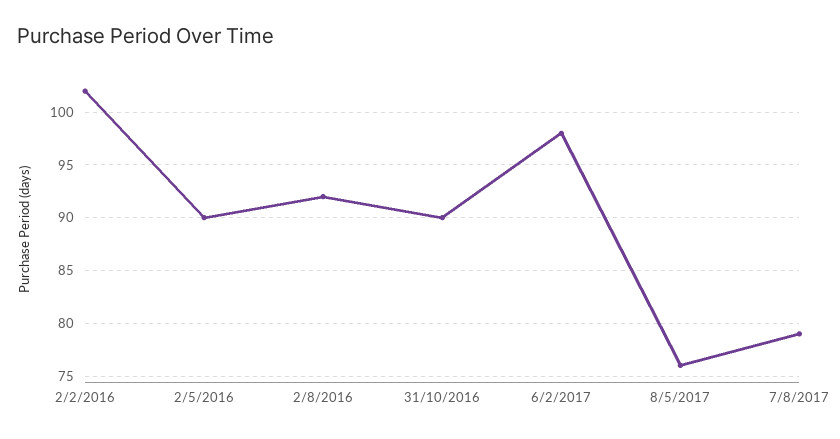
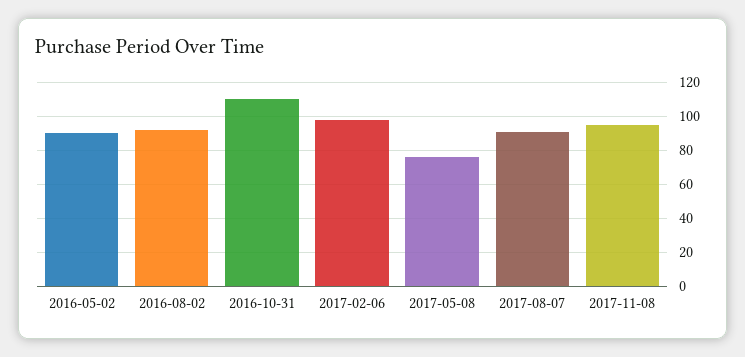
2/2/2016: 102 -> none
31/10/2016: 90 -> 110
7/8/2017: 79 -> 90
2017-11-08: none -> 95

